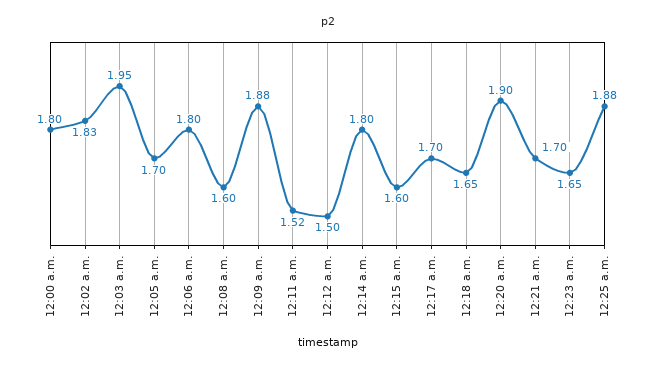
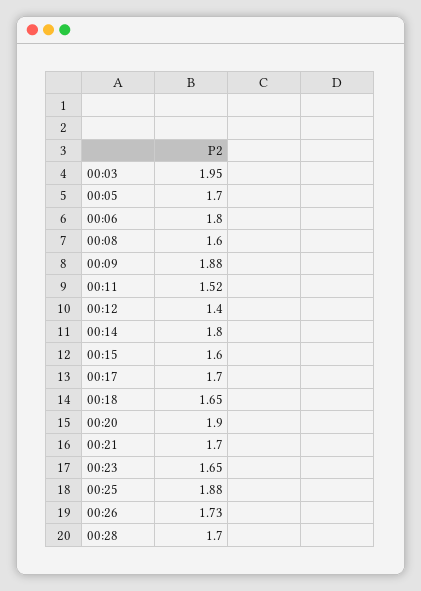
12:00 a.m.: 1.8 -> none
12:02 a.m.: 1.83 -> none
12:12 a.m.: 1.5 -> 1.4
00:26: none -> 1.73
00:28: none -> 1.7

